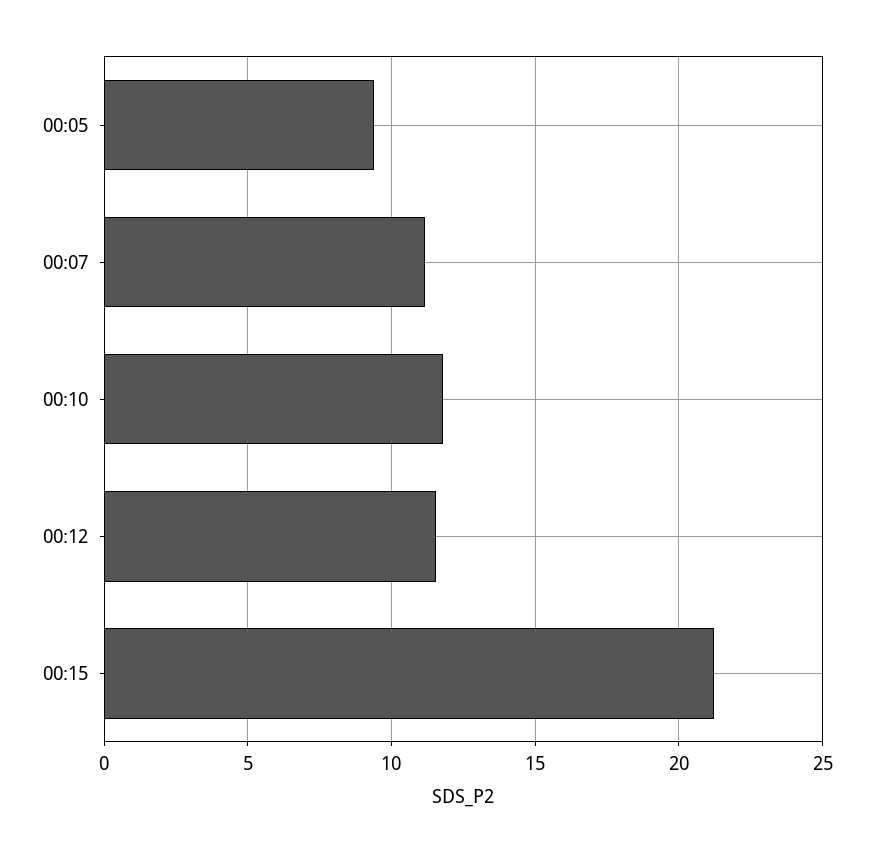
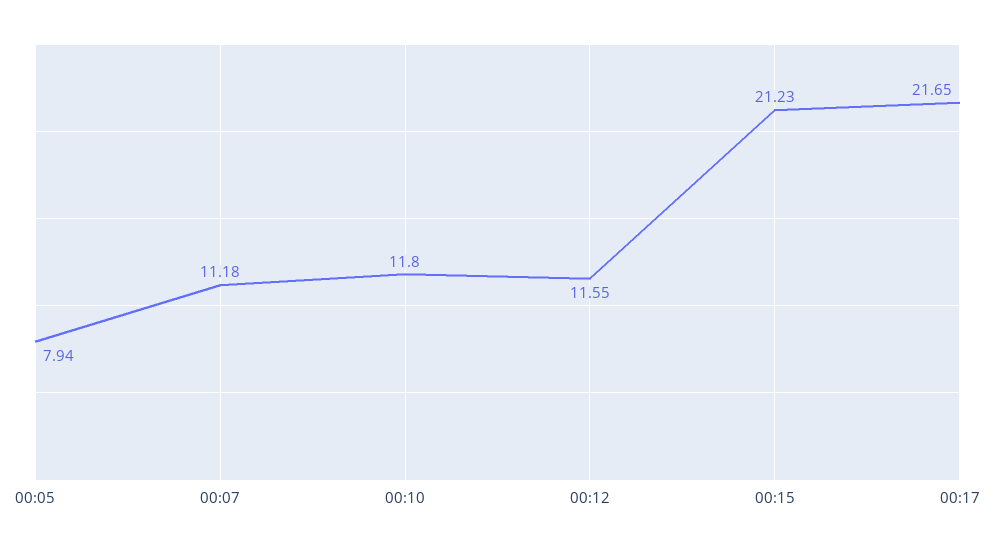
00:05: 9.5 -> 7.94
00:17: none -> 21.65

